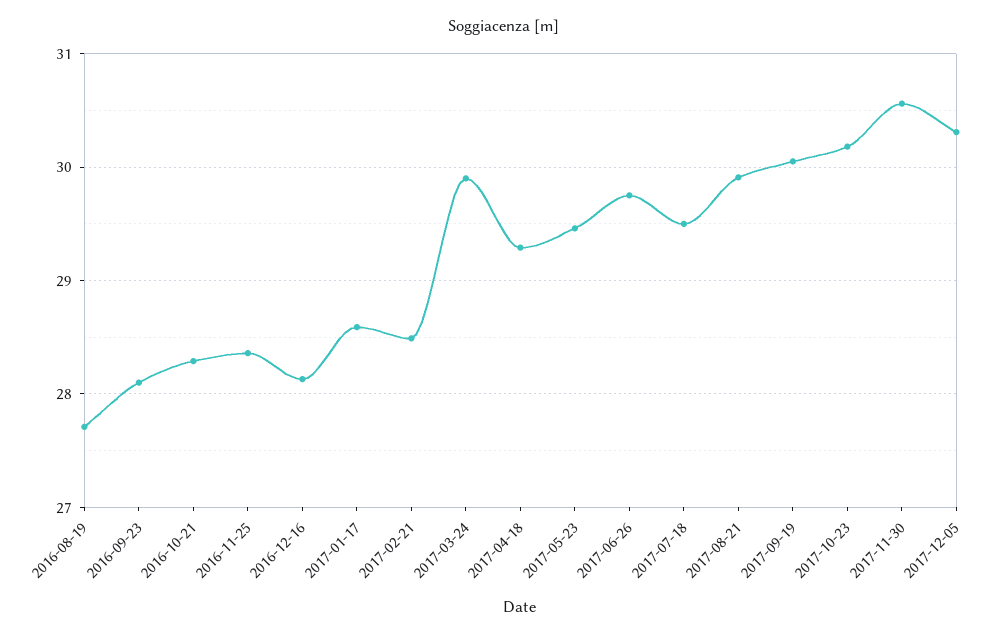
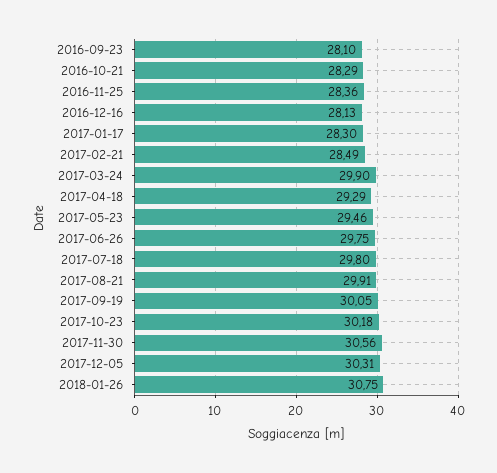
2016-08-19: 27.7 -> none
2017-01-17: 28.6 -> 28.3
2017-07-18: 29.5 -> 29.8
2018-01-26: none -> 30.75

